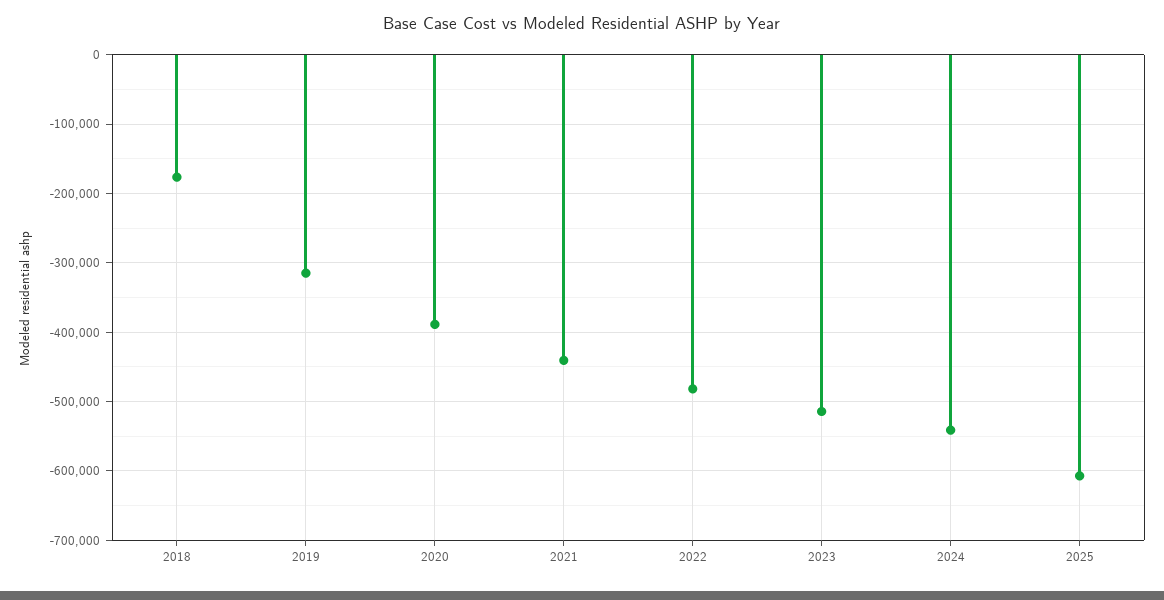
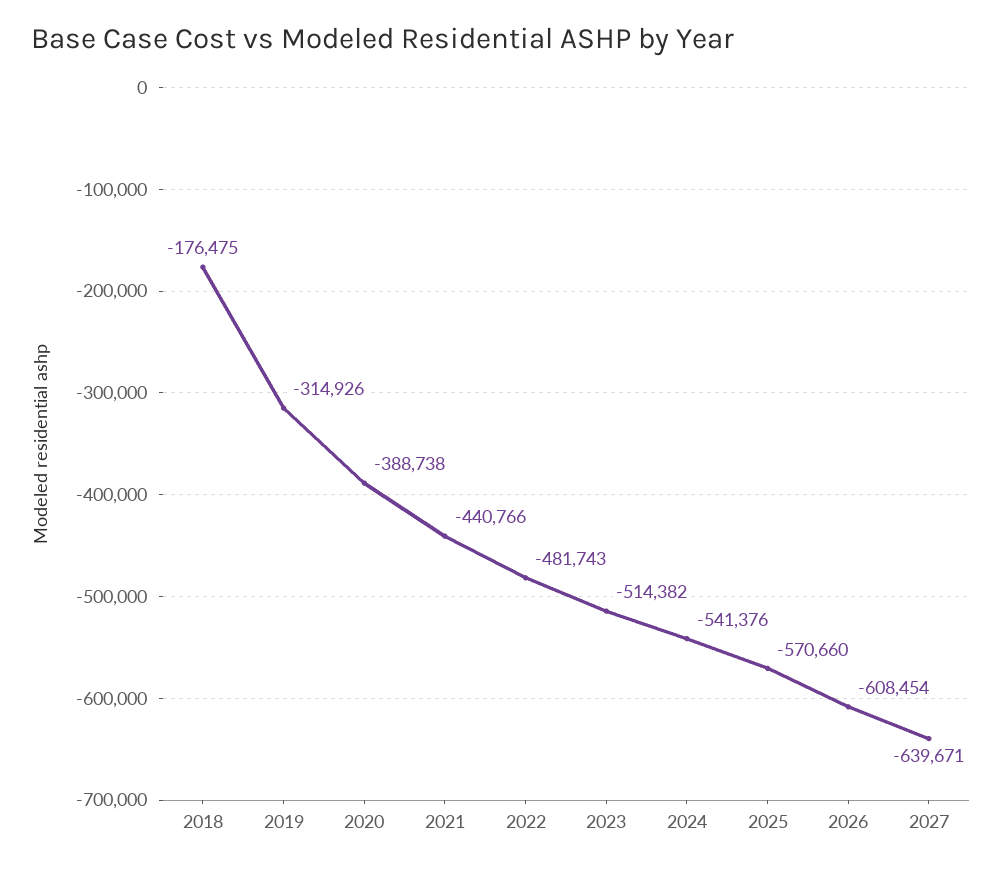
2025: -610000 -> -570660
2026: none -> -608454
2027: none -> -639671

